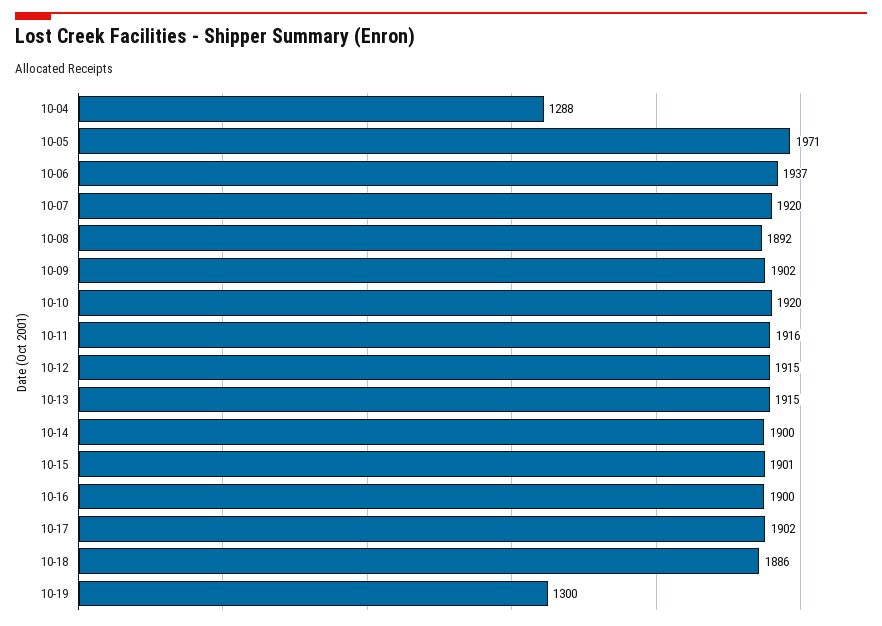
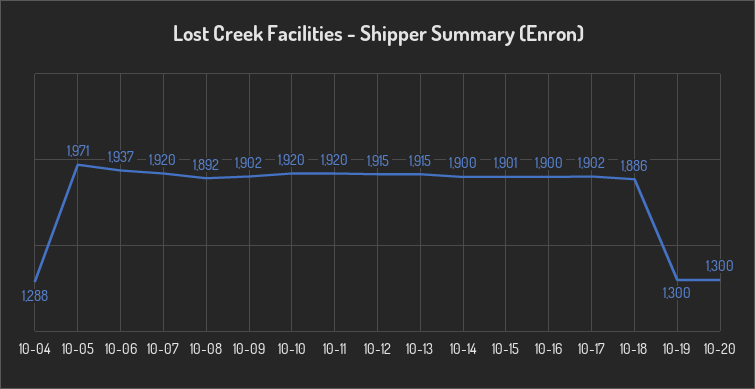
10-11: 1916 -> 1920
10-20: none -> 1300

